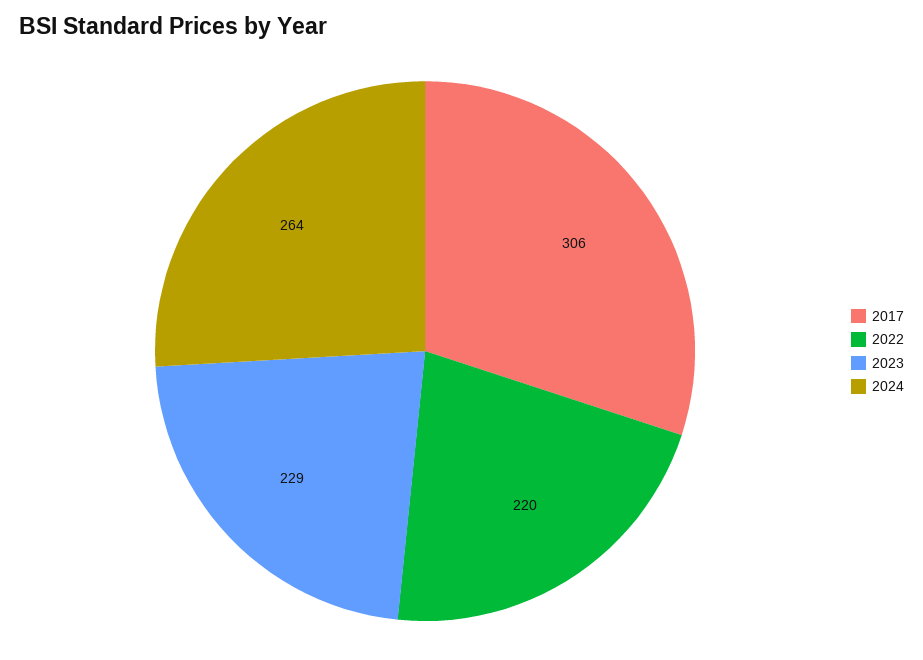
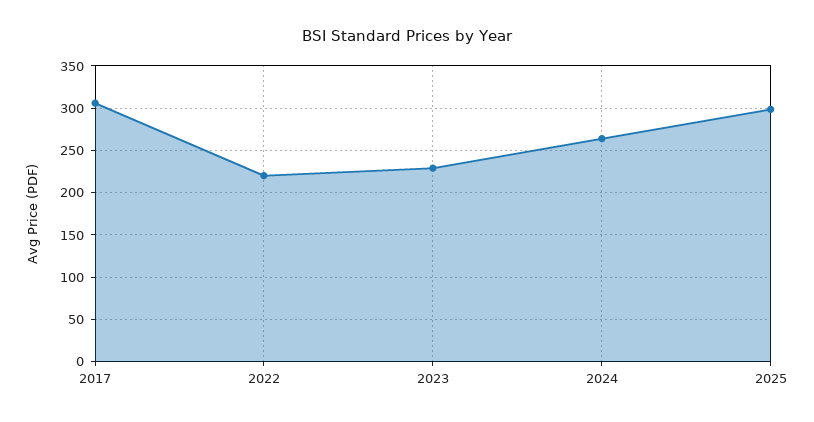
2025: none -> 300

